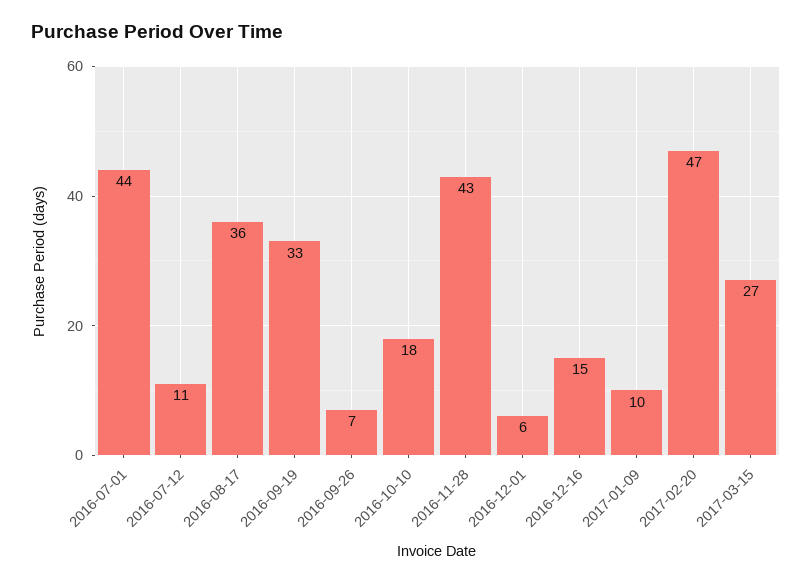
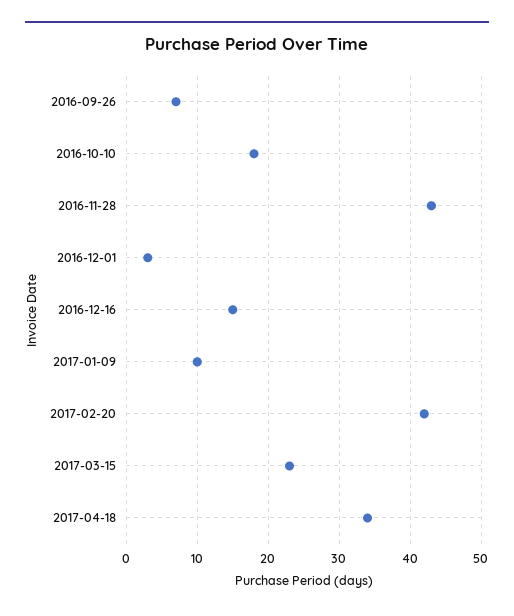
2016-07-01: 44 -> none
2016-07-12: 11 -> none
2016-08-17: 36 -> none
2016-09-19: 33 -> none
2016-12-01: 6 -> 3
2017-02-20: 47 -> 42
2017-03-15: 27 -> 23
2017-04-18: none -> 34

